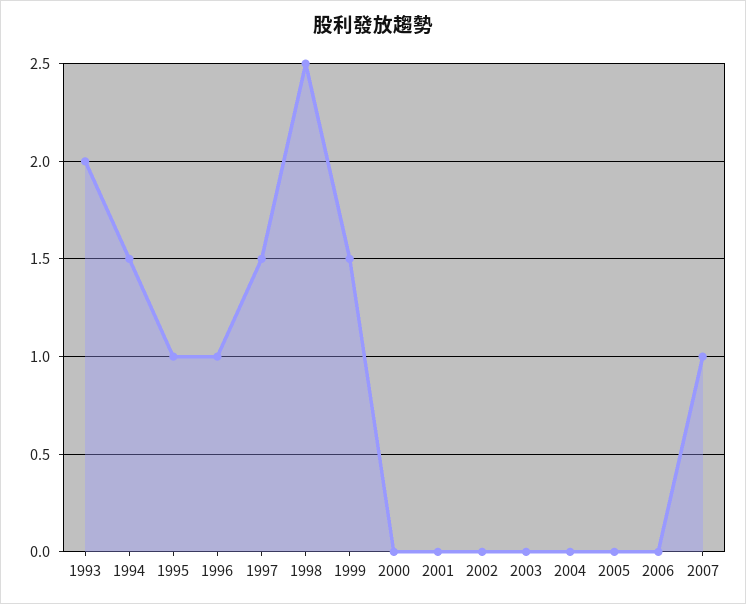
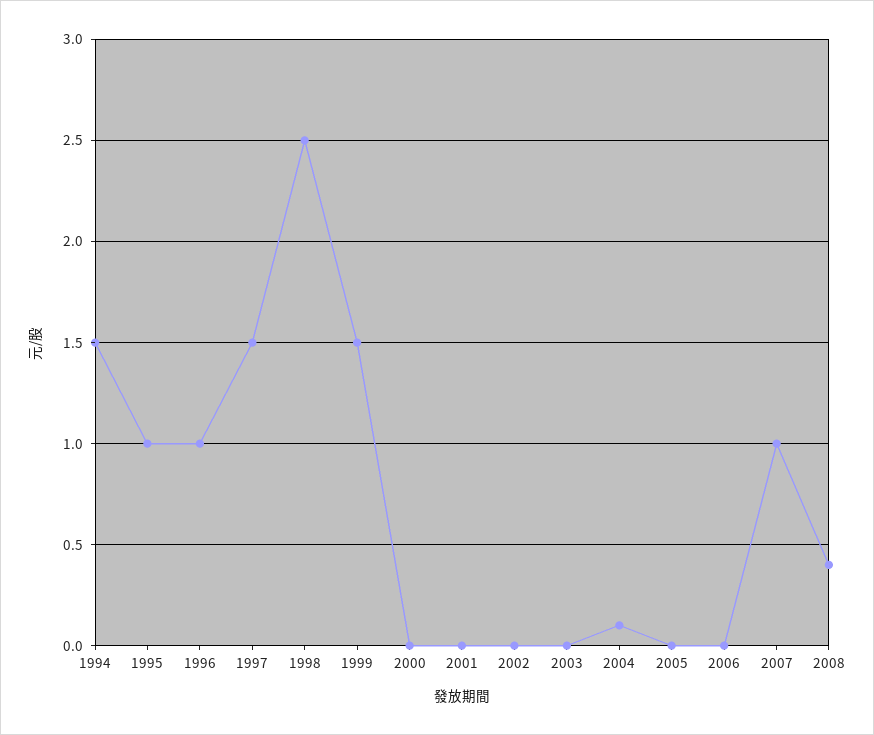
1993: 2 -> none
2004: 0 -> 0.1
2008: none -> 0.4

